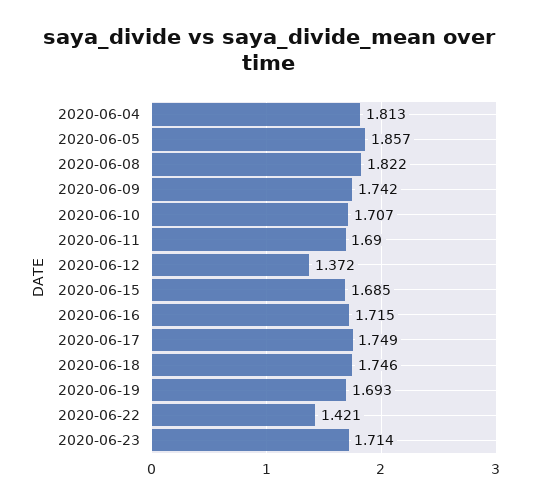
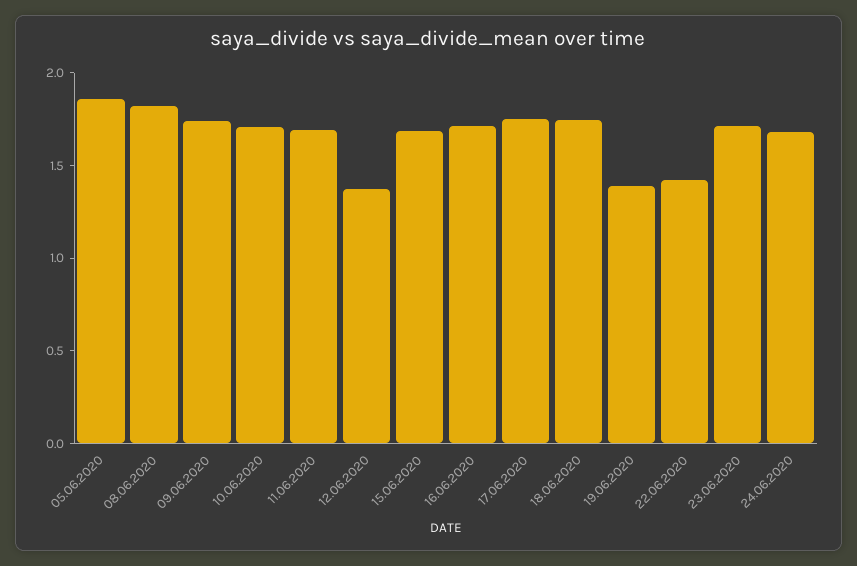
2020-06-04: 1.813 -> none
2020-06-19: 1.693 -> 1.4
24.06.2020: none -> 1.7

